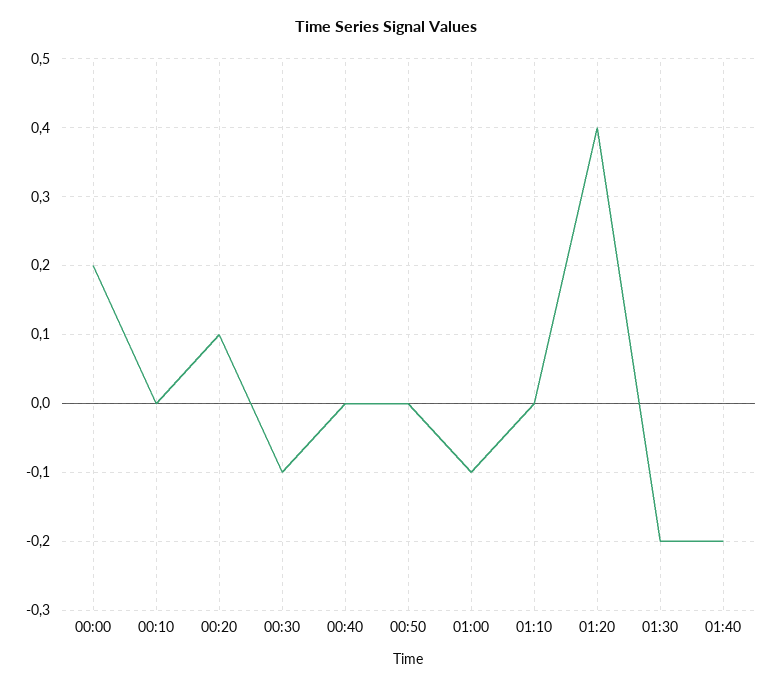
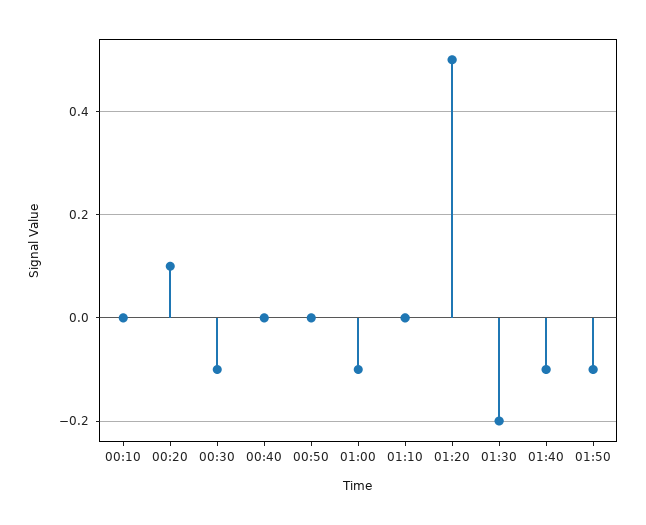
00:00: 0.2 -> none
01:20: 0.4 -> 0.5
01:40: -0.2 -> -0.1
01:50: none -> -0.1

